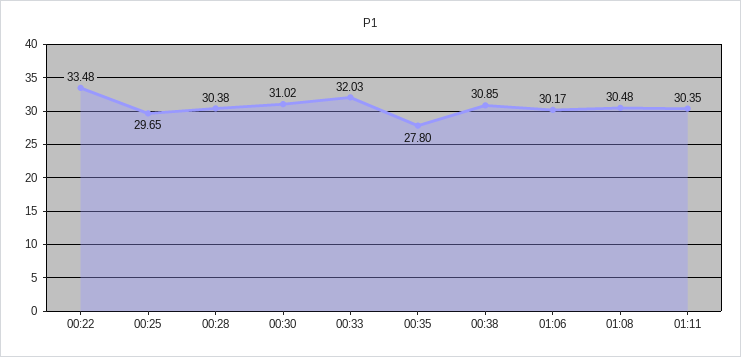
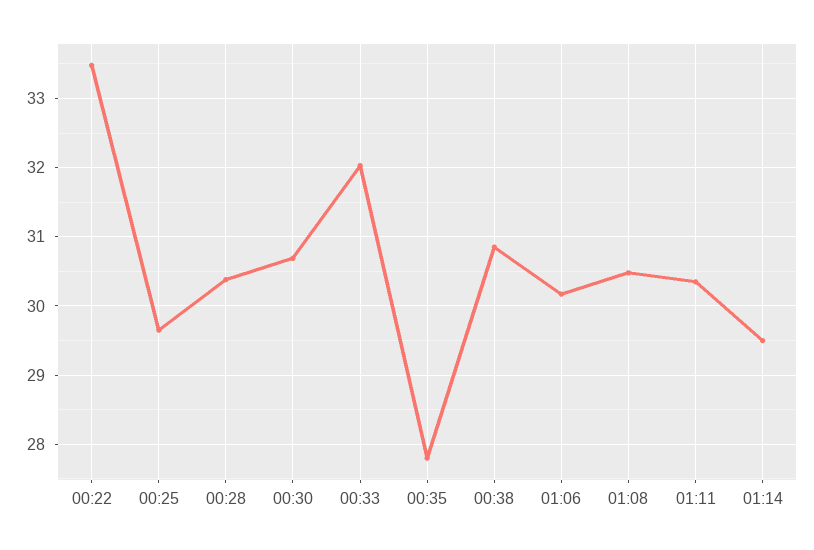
00:30: 31.02 -> 30.7
01:14: none -> 29.5

